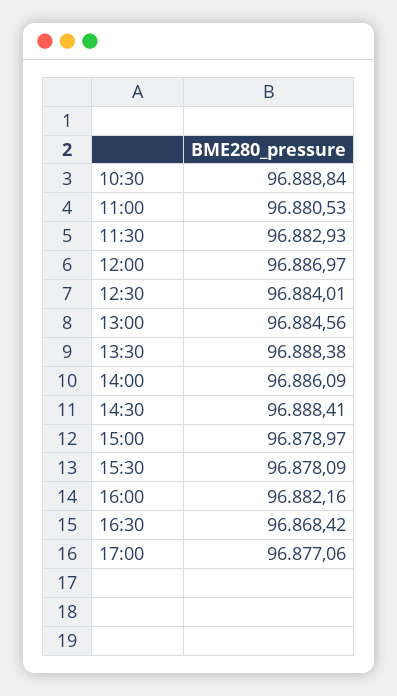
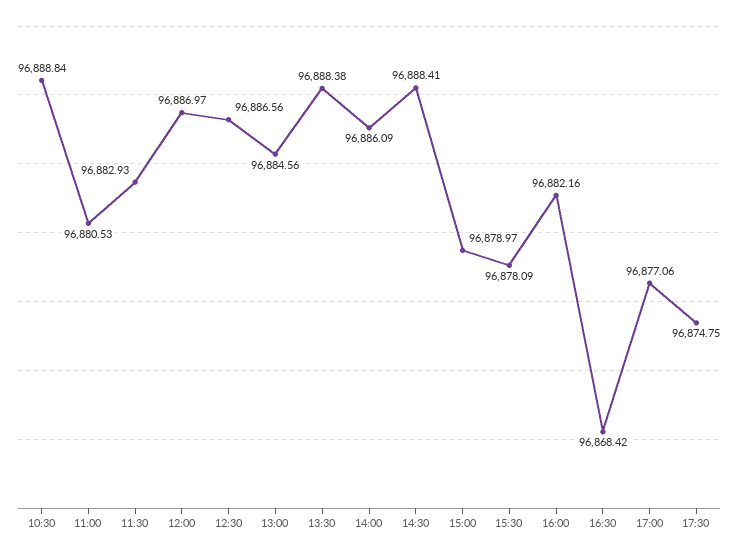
12:30: 96884.01 -> 96886.56
17:30: none -> 96874.75

